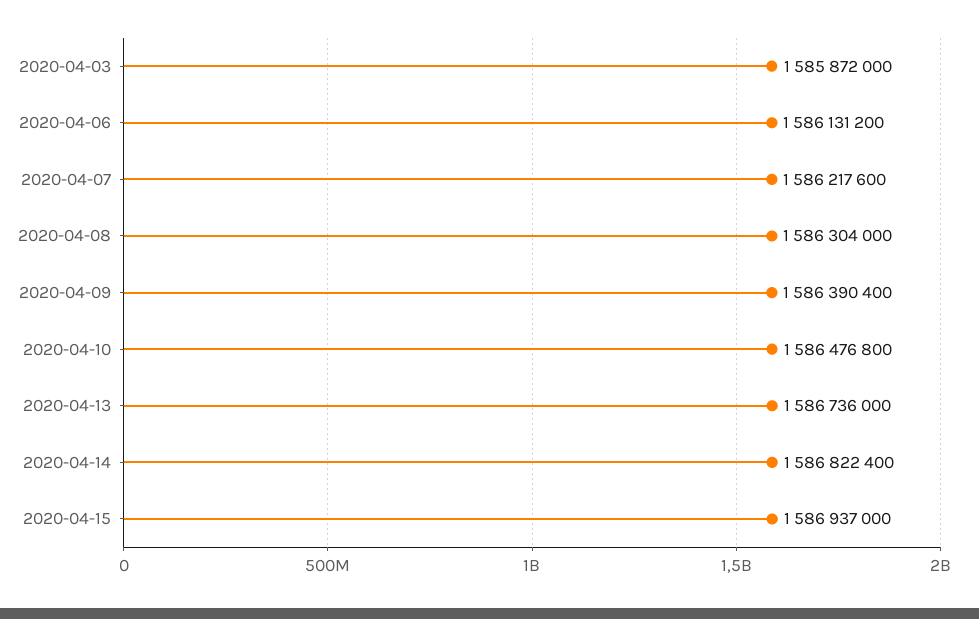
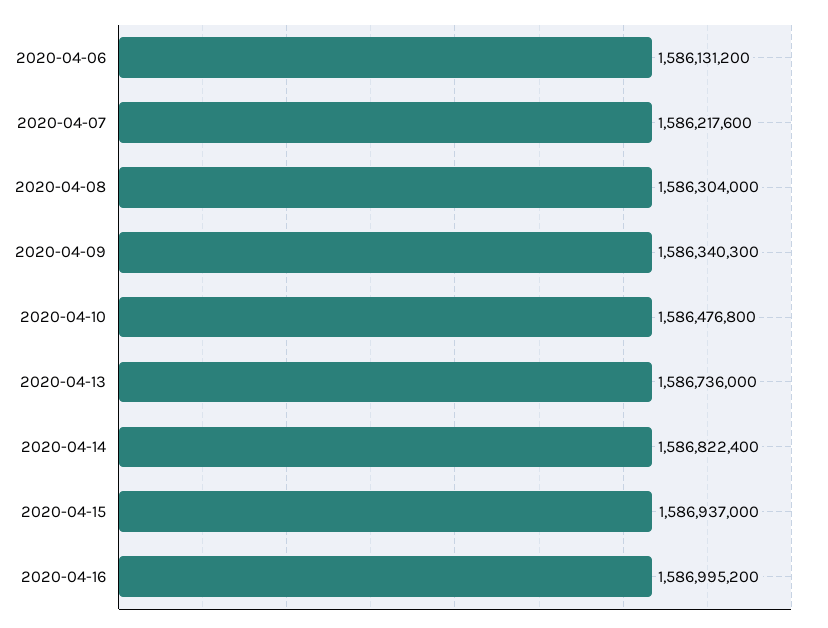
2020-04-03: 1585872000 -> none
2020-04-09: 1586390400 -> 1586340300
2020-04-16: none -> 1586995200

